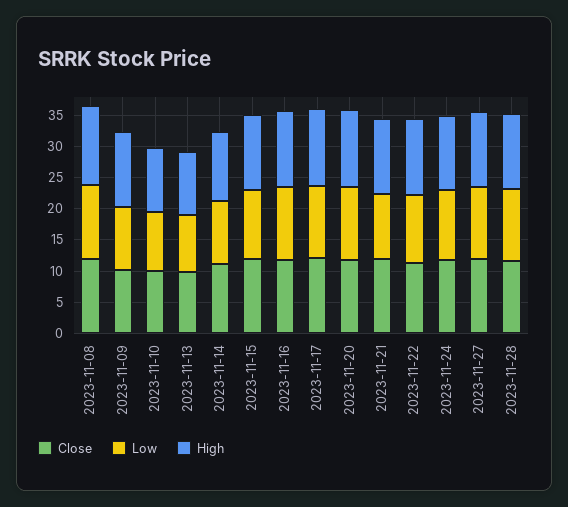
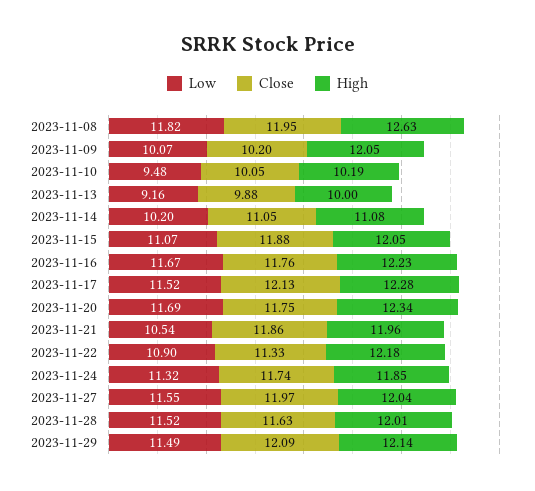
Low, 2023-11-29: none -> 11.49
Close, 2023-11-29: none -> 12.09
High, 2023-11-29: none -> 12.14

